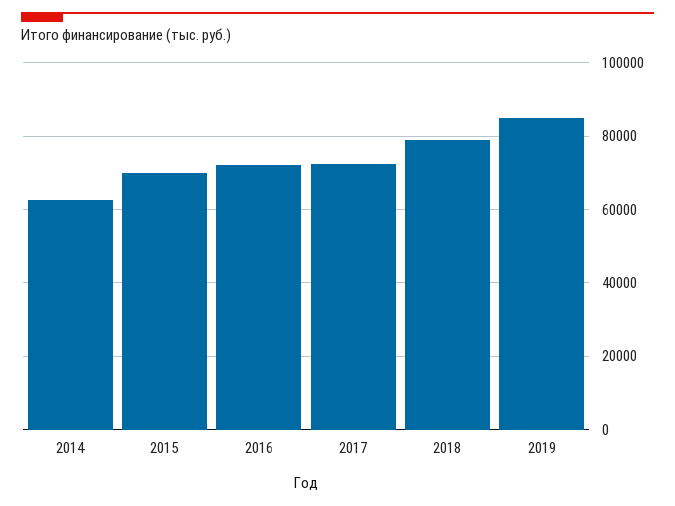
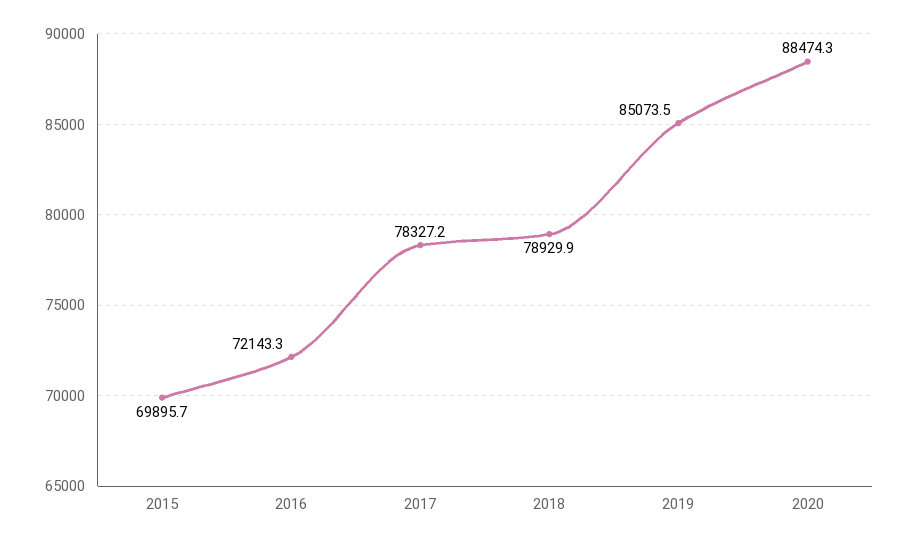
2014: 62000 -> none
2017: 72000 -> 78327.2
2020: none -> 88474.3

